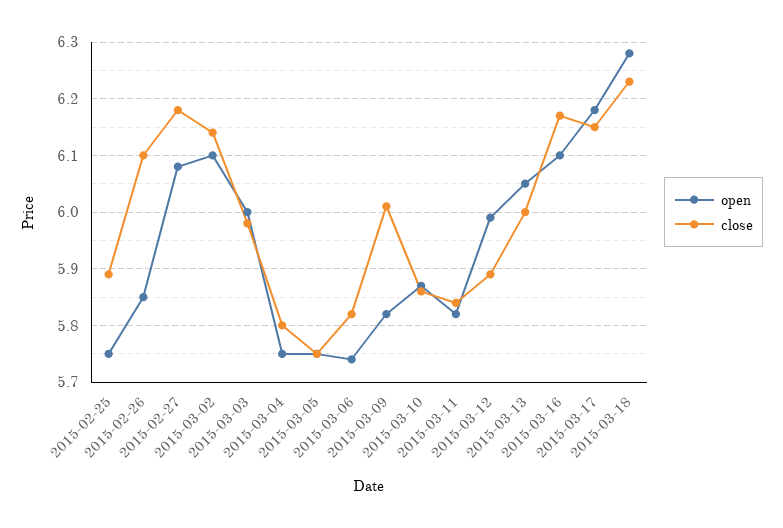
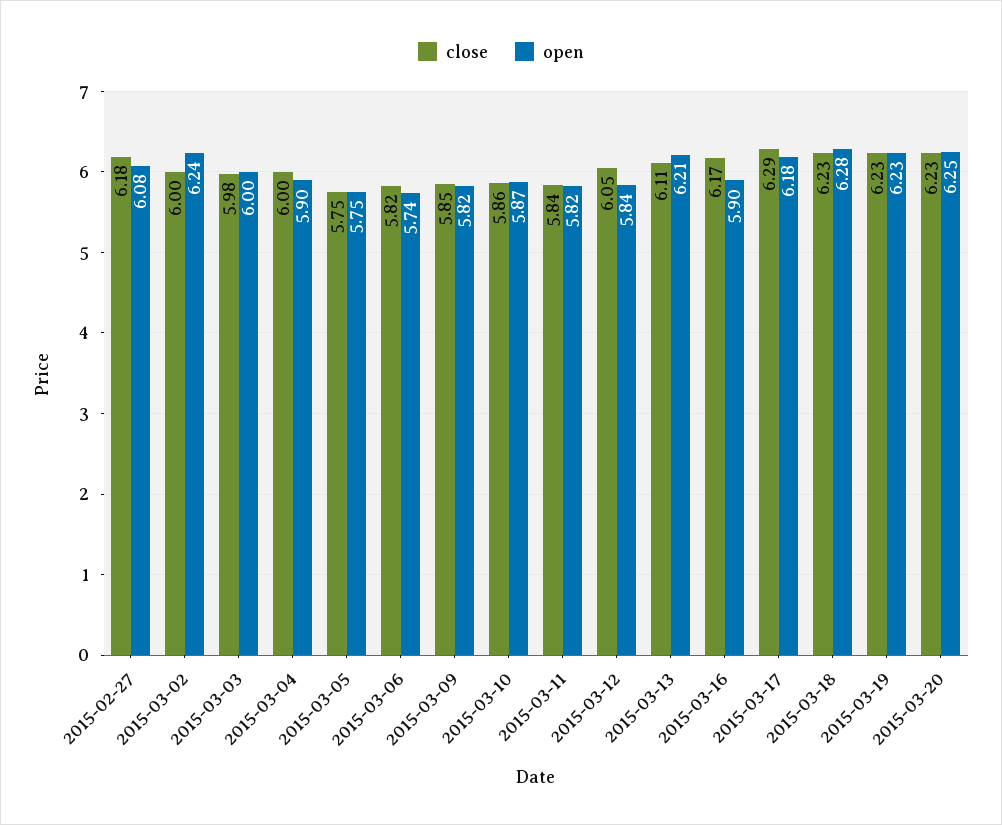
open, 2015-02-25: 5.75 -> none
close, 2015-02-25: 5.9 -> none
open, 2015-02-26: 5.85 -> none
close, 2015-02-26: 6.1 -> none
open, 2015-03-02: 6.1 -> 6.24
close, 2015-03-02: 6.15 -> 6
open, 2015-03-04: 5.75 -> 5.9
close, 2015-03-04: 5.8 -> 6
close, 2015-03-09: 6 -> 5.85
open, 2015-03-12: 6 -> 5.84
close, 2015-03-12: 5.9 -> 6.05
open, 2015-03-13: 6.05 -> 6.21
close, 2015-03-13: 6 -> 6.11
open, 2015-03-16: 6.1 -> 5.9
close, 2015-03-17: 6.15 -> 6.29
close, 2015-03-19: none -> 6.23
open, 2015-03-19: none -> 6.23
close, 2015-03-20: none -> 6.23
open, 2015-03-20: none -> 6.25

